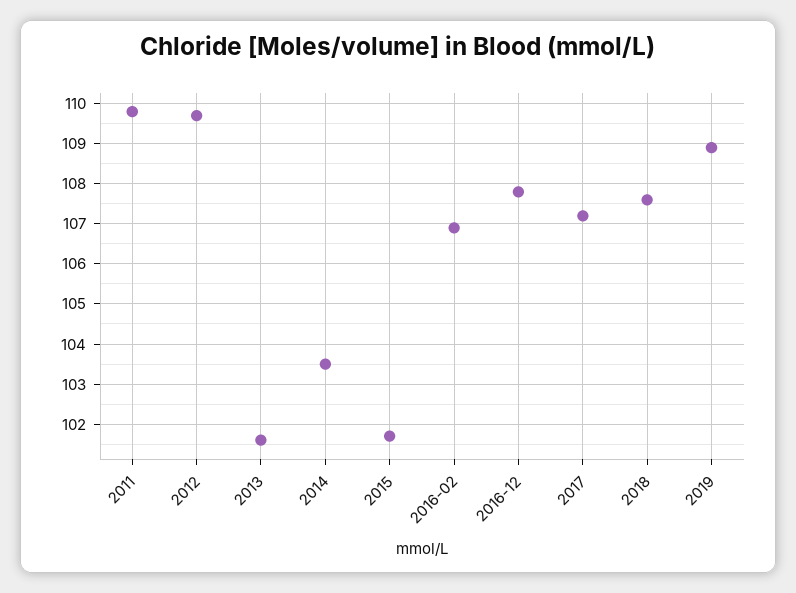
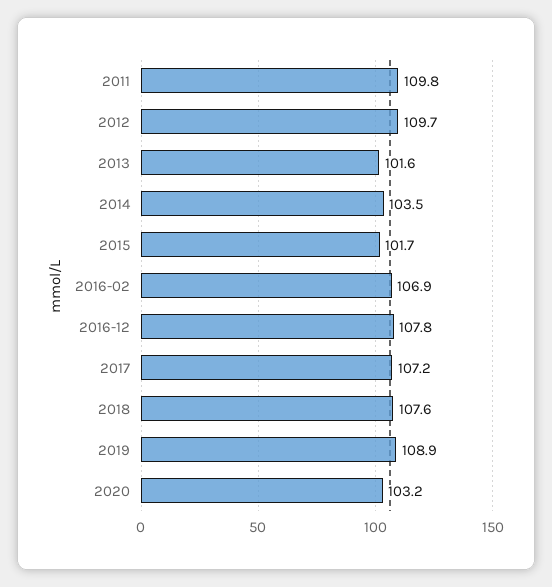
2020: none -> 103.2

